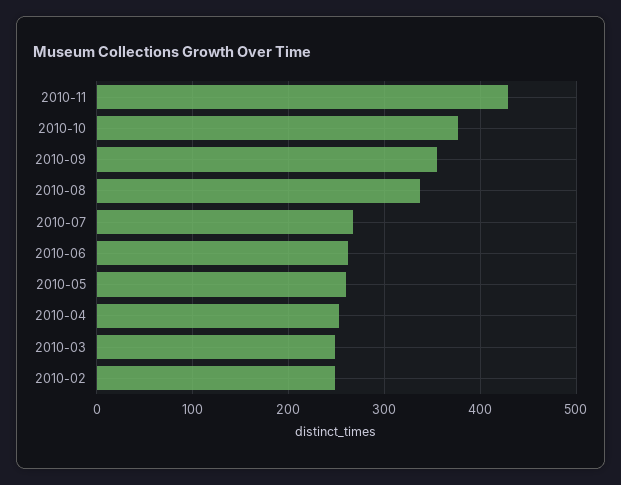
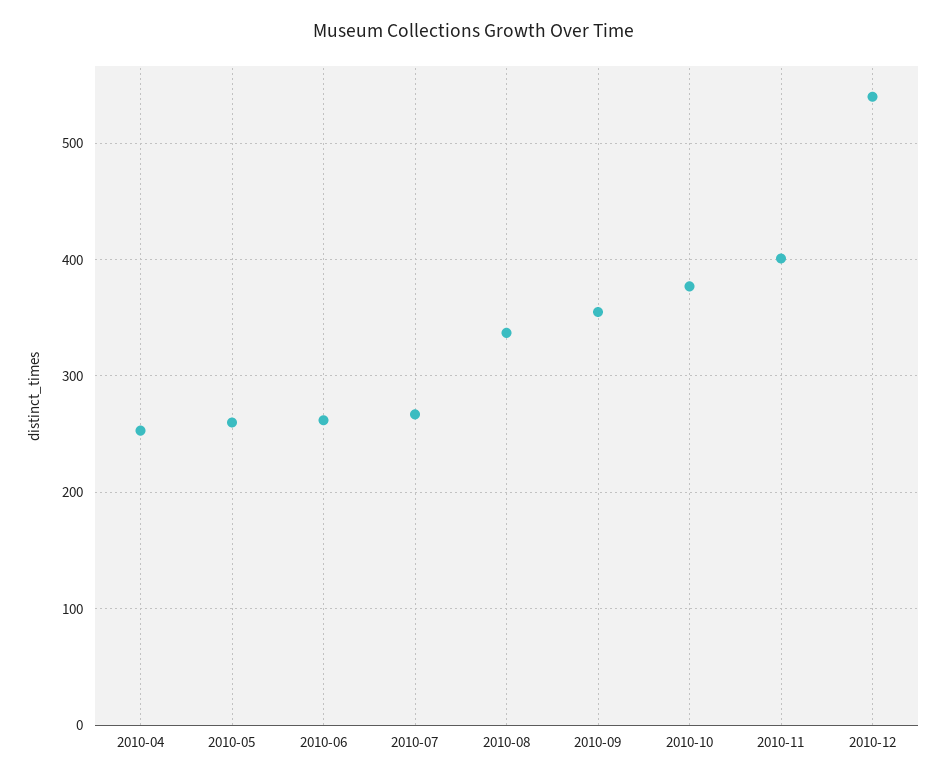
2010-11: 430 -> 400
2010-03: 250 -> none
2010-02: 250 -> none
2010-12: none -> 540

